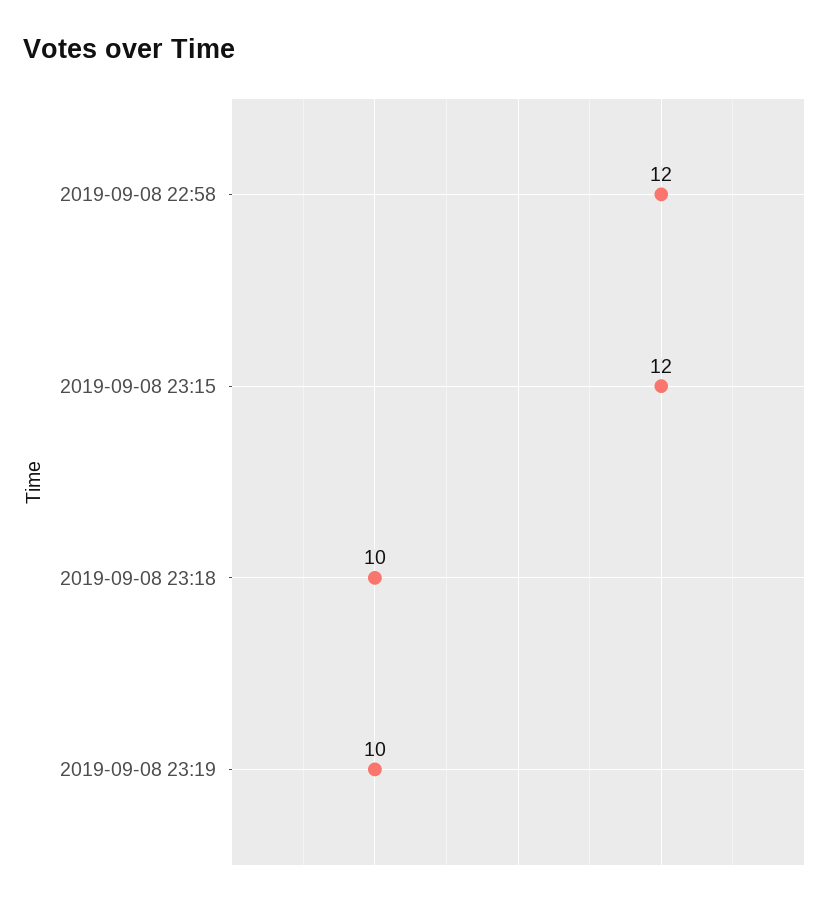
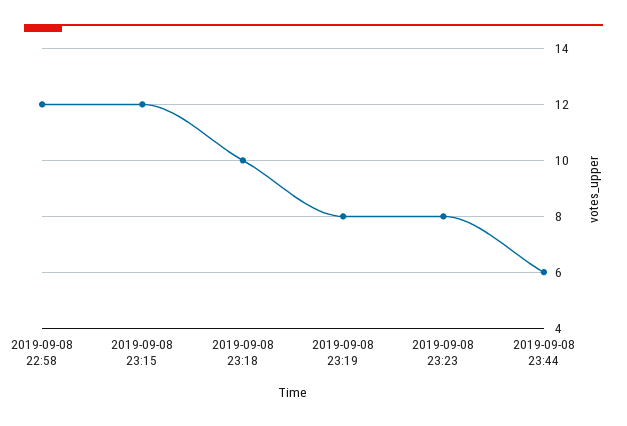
2019-09-08 23:19: 10 -> 8
2019-09-08 23:23: none -> 8
2019-09-08 23:44: none -> 6

